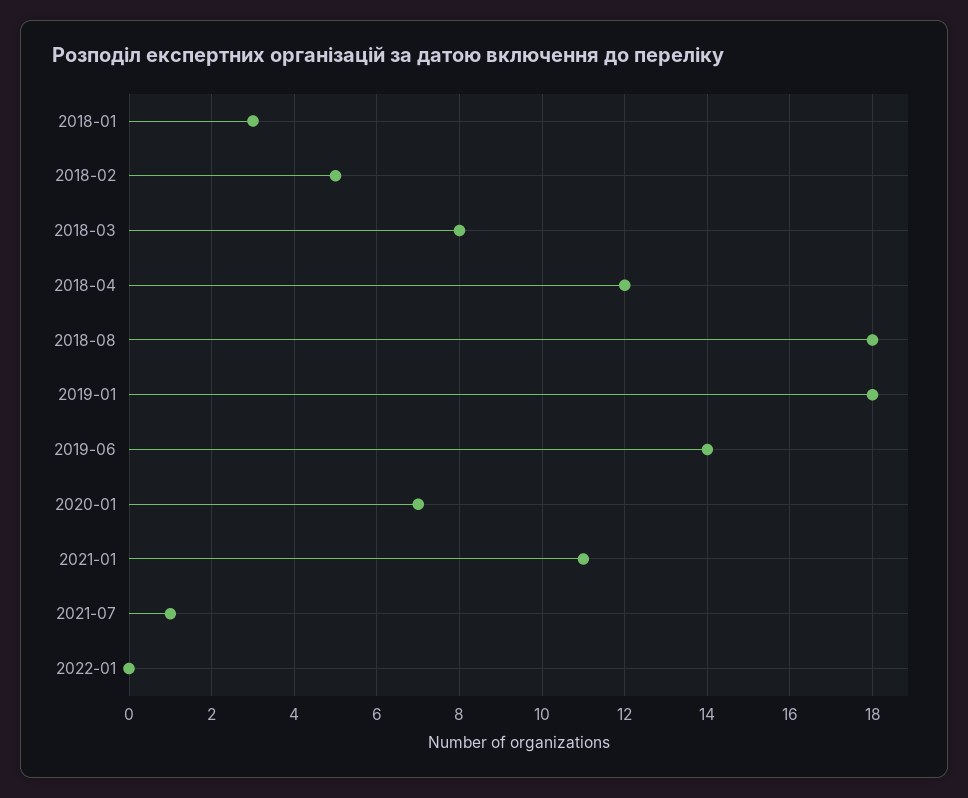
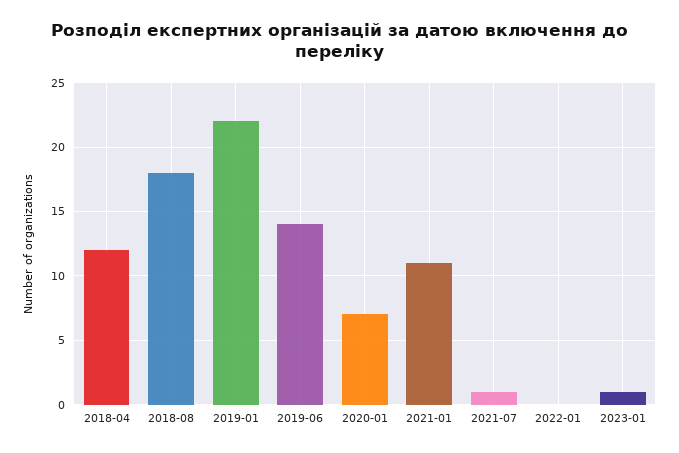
2018-01: 3 -> none
2018-02: 5 -> none
2018-03: 8 -> none
2019-01: 18 -> 22
2023-01: none -> 1

